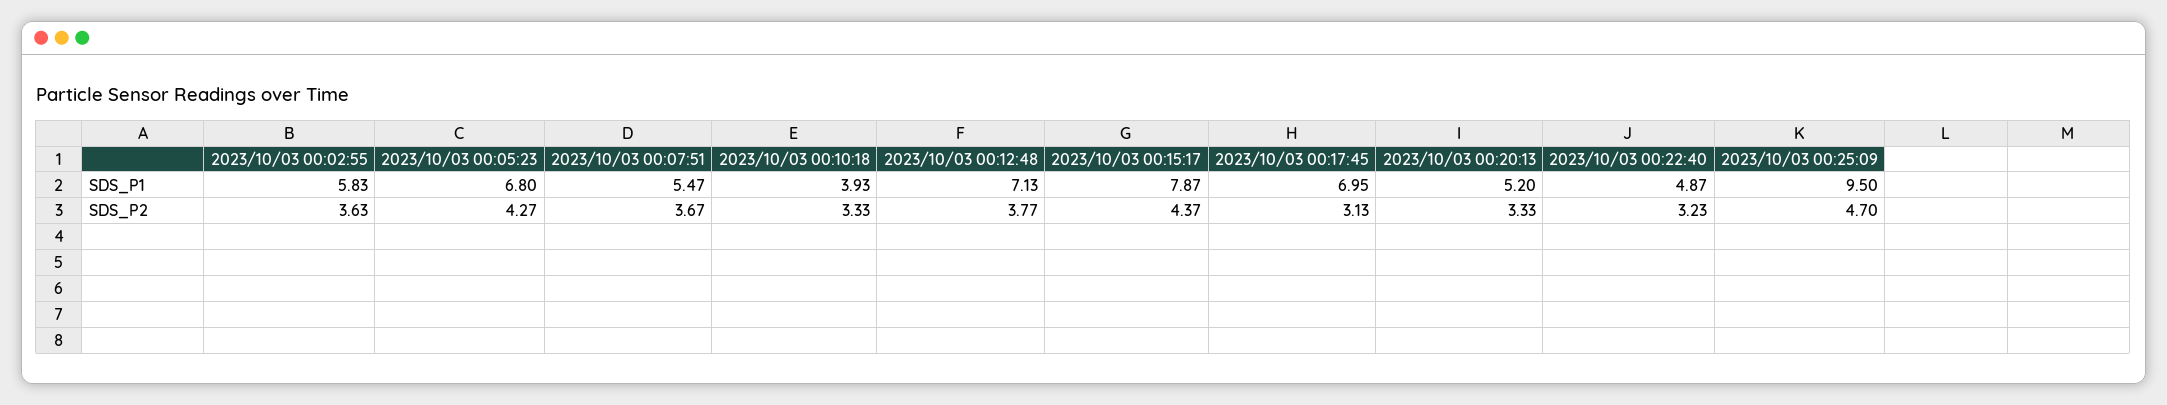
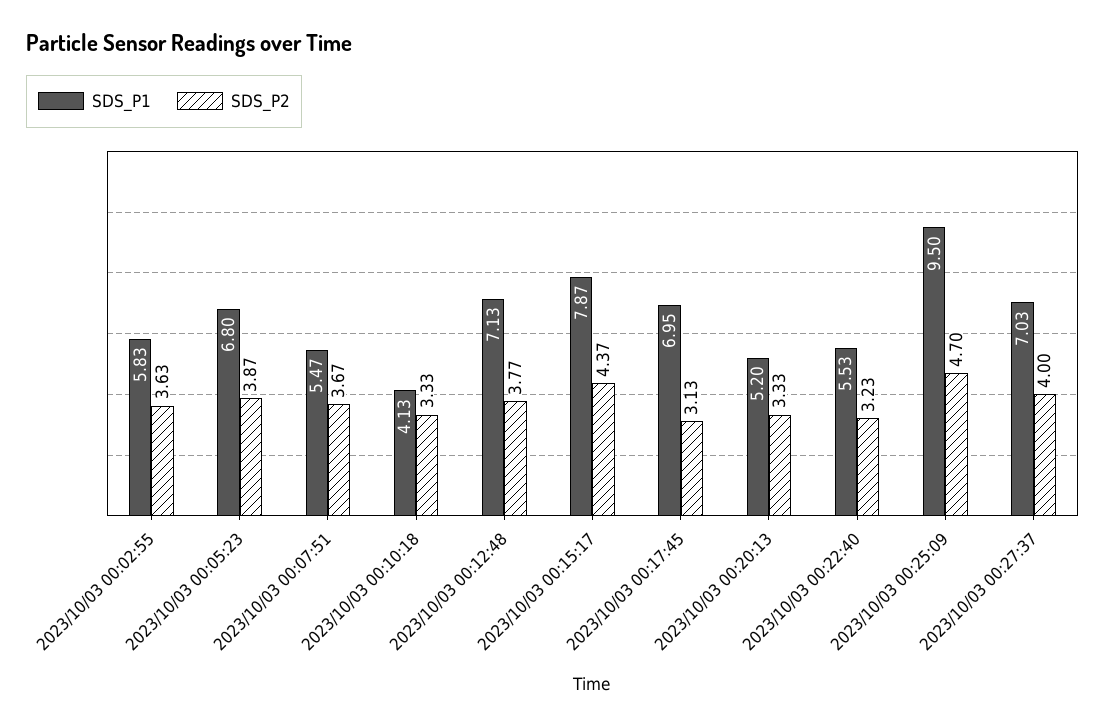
SDS_P1, 2023/10/03 00:10:18: 3.93 -> 4.13
SDS_P1, 2023/10/03 00:22:40: 4.87 -> 5.53
SDS_P2, 2023/10/03 00:05:23: 4.27 -> 3.87
SDS_P1, 2023/10/03 00:27:37: none -> 7.03
SDS_P2, 2023/10/03 00:27:37: none -> 4

